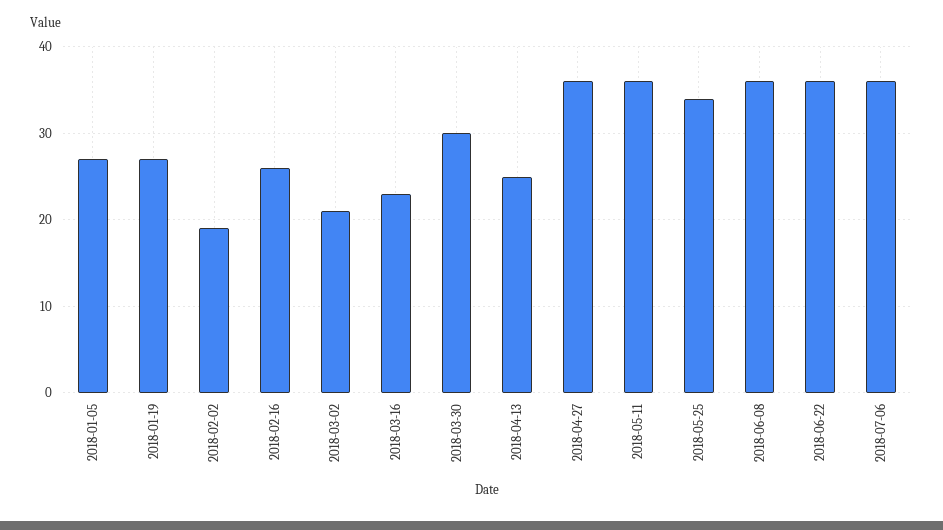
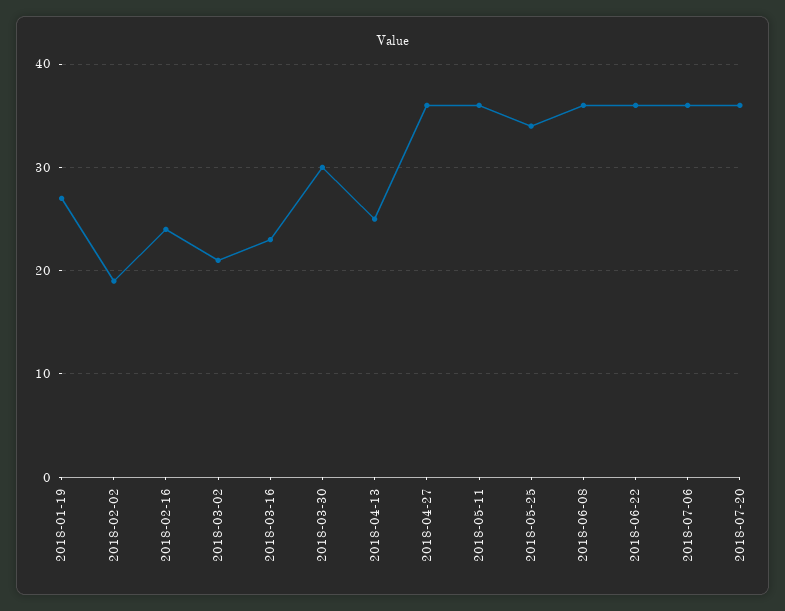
2018-01-05: 27 -> none
2018-02-16: 26 -> 24
2018-07-20: none -> 36

